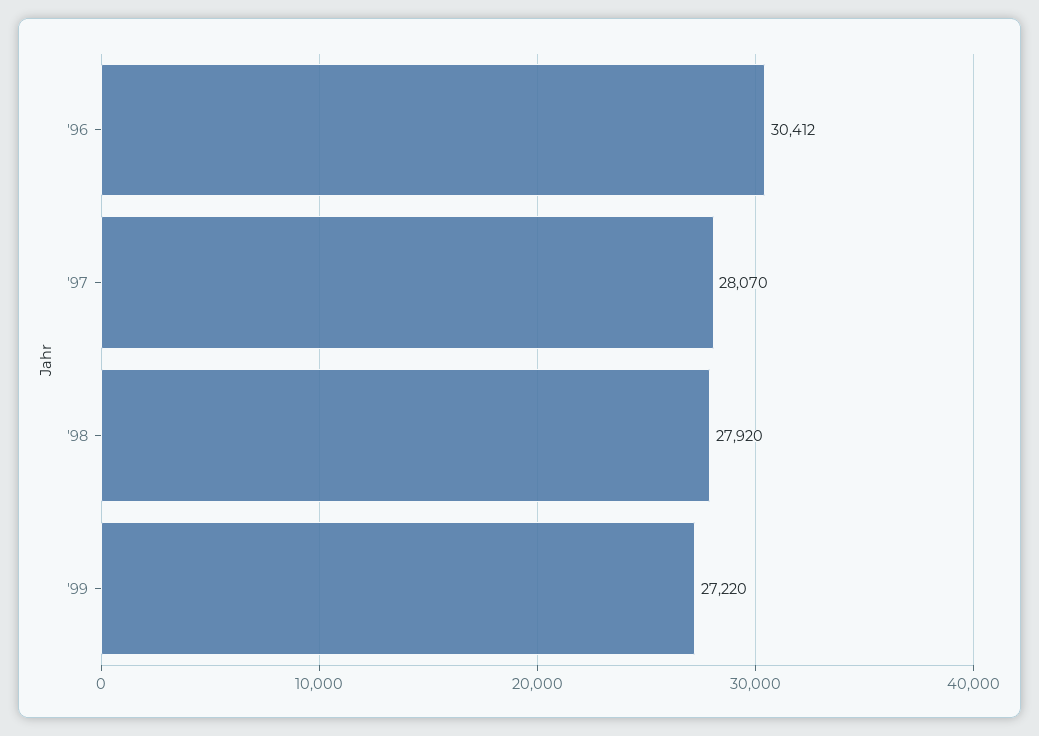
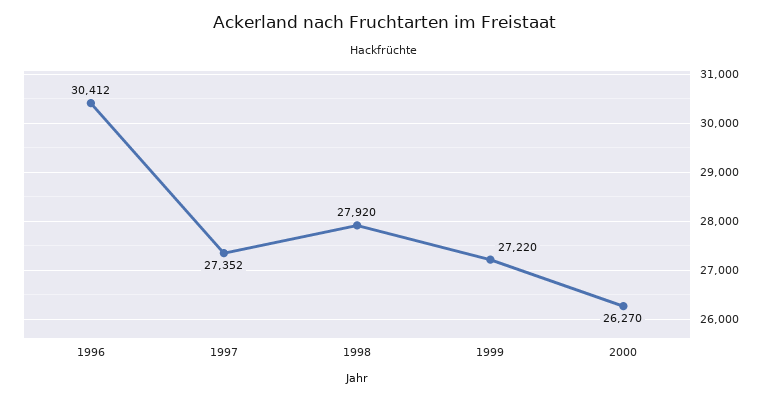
'97: 28070 -> 27352
2000: none -> 26270

